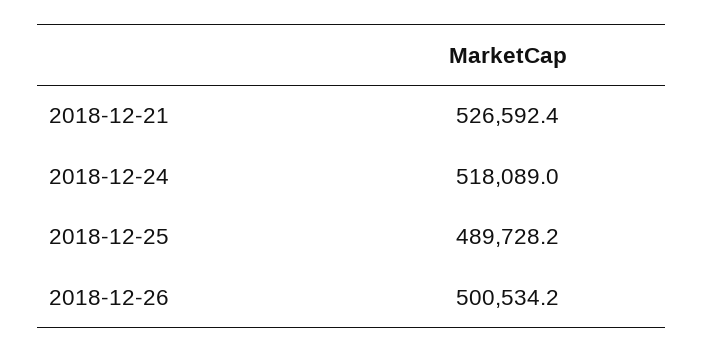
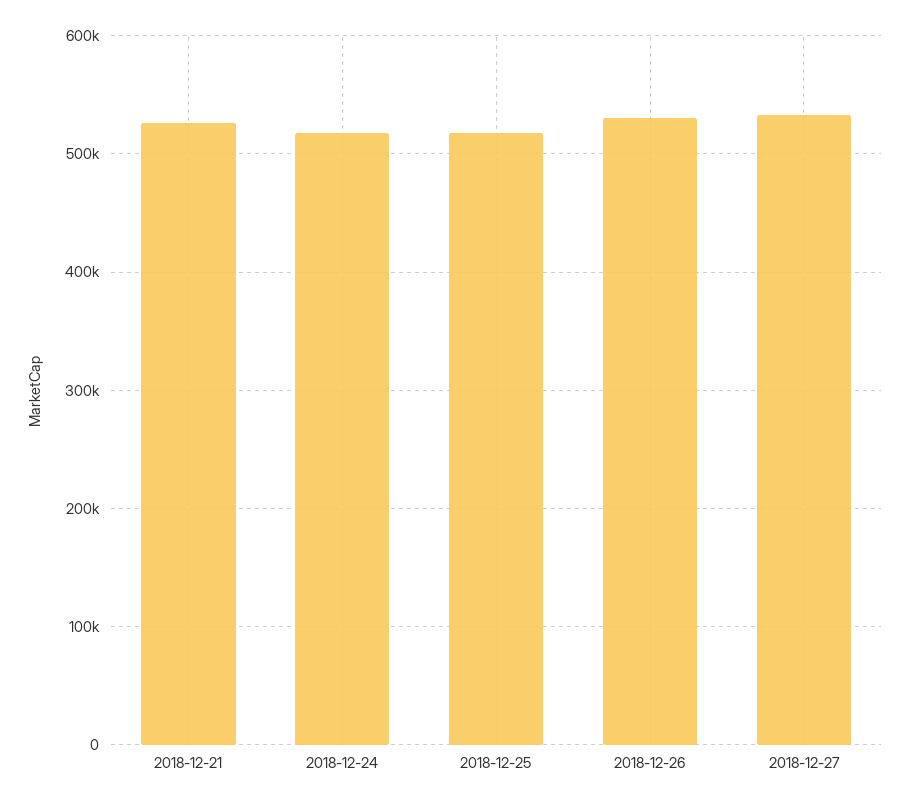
2018-12-25: 489728.2 -> 520000
2018-12-26: 500534.2 -> 530000
2018-12-27: none -> 530000

